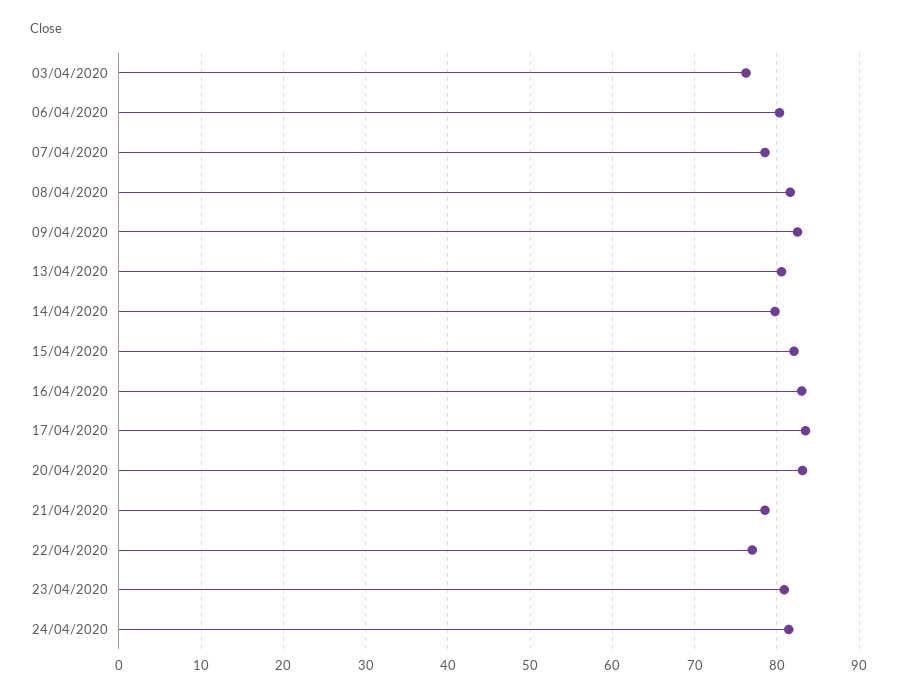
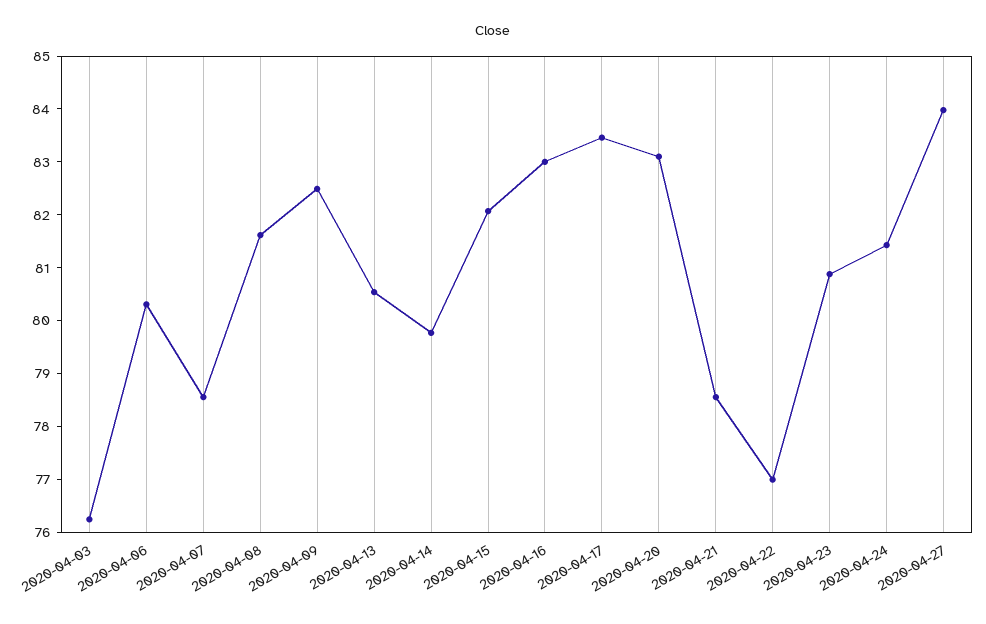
2020-04-27: none -> 84

